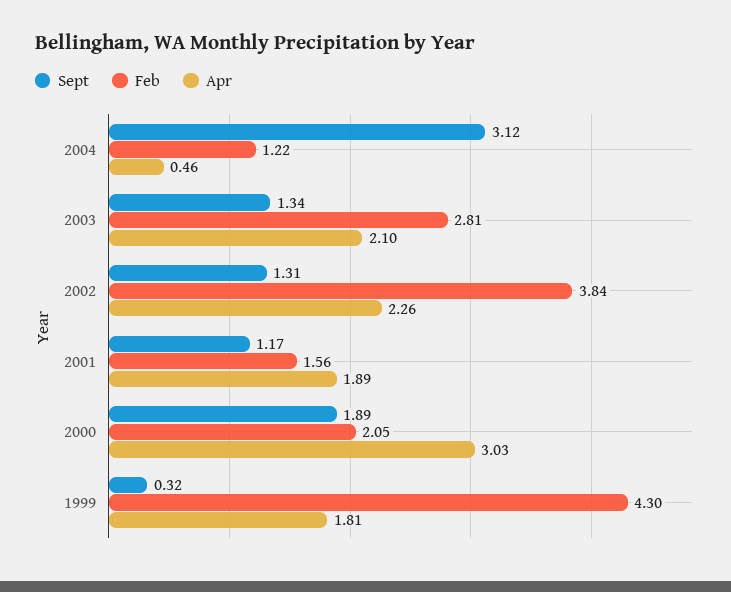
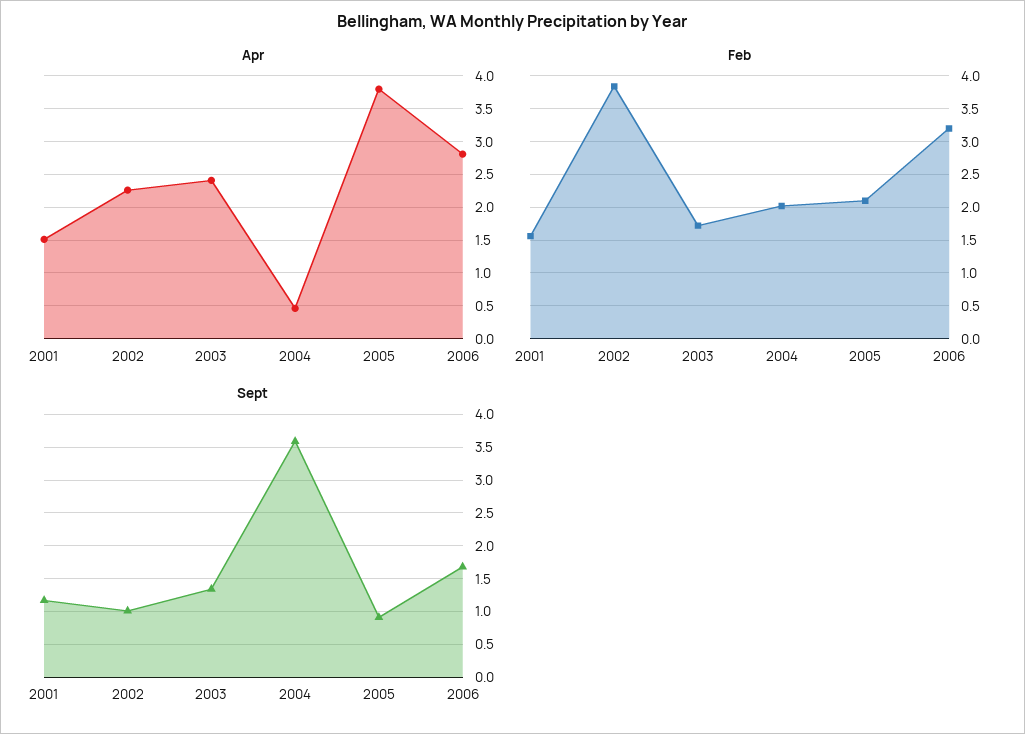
Sept, 2004: 3.12 -> 3.6
Feb, 2004: 1.22 -> 2
Feb, 2003: 2.81 -> 1.7
Apr, 2003: 2.1 -> 2.4
Sept, 2002: 1.31 -> 1
Apr, 2001: 1.89 -> 1.5
Sept, 2000: 1.89 -> none
Feb, 2000: 2.05 -> none
Apr, 2000: 3.03 -> none
Sept, 1999: 0.32 -> none
Feb, 1999: 4.3 -> none
Apr, 1999: 1.81 -> none
Apr, 2005: none -> 3.8
Apr, 2006: none -> 2.8
Feb, 2005: none -> 2.1
Feb, 2006: none -> 3.2
Sept, 2005: none -> 0.9
Sept, 2006: none -> 1.7

